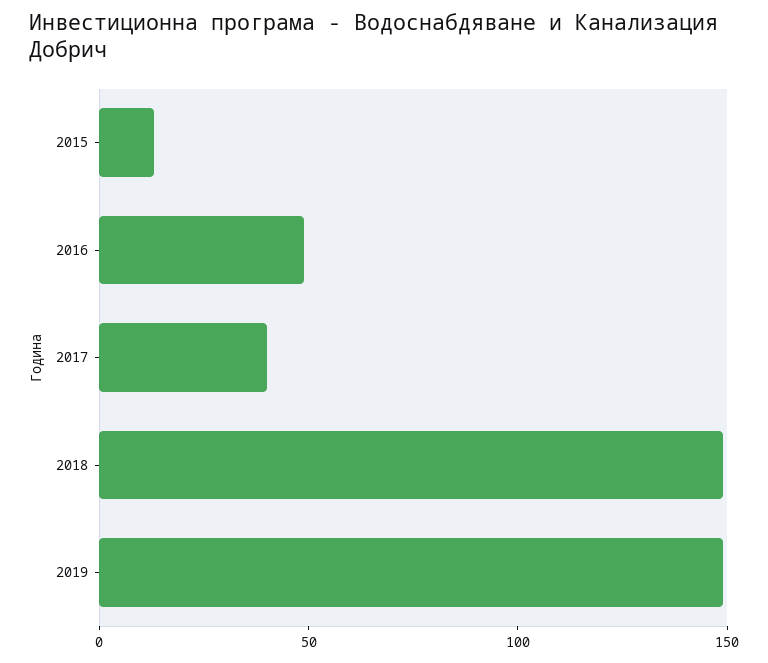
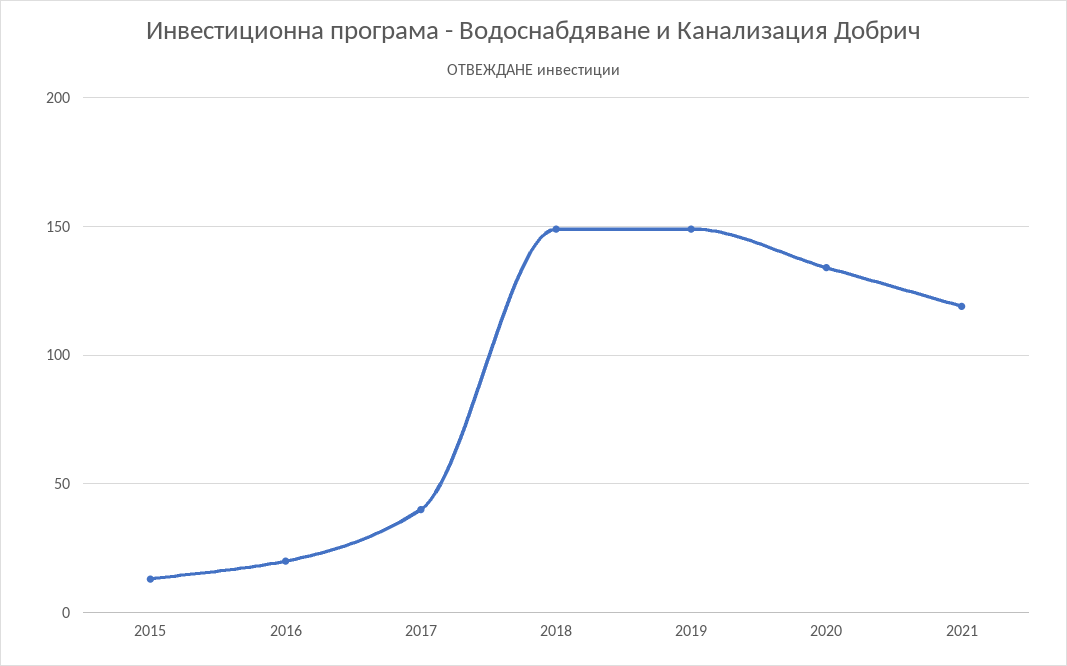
2016: 50 -> 20
2020: none -> 135
2021: none -> 120

